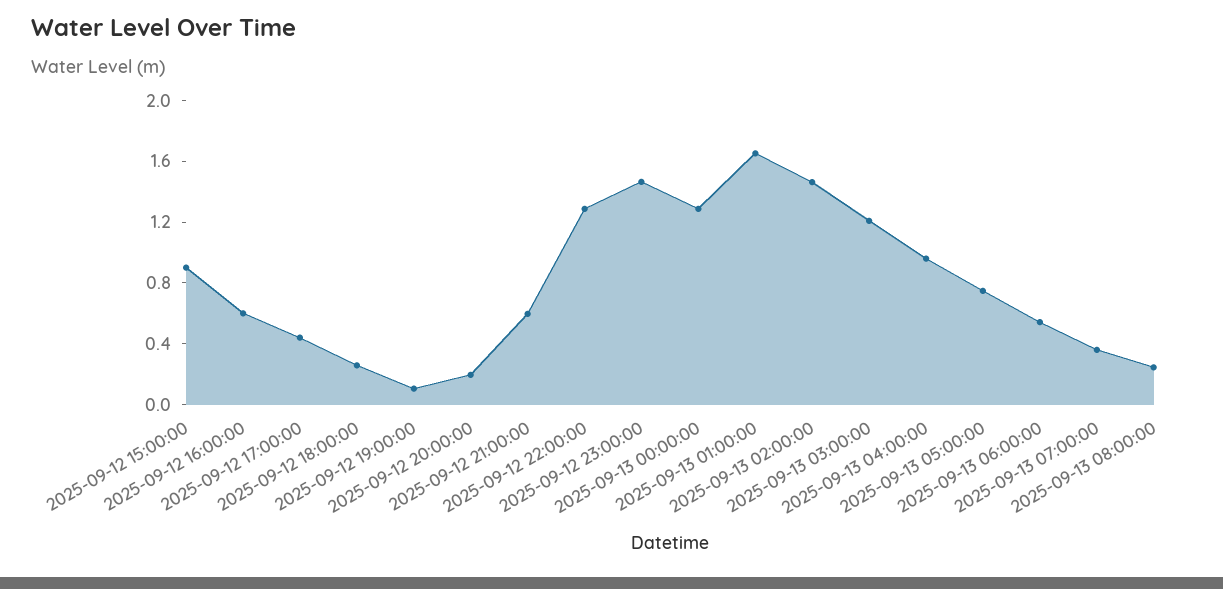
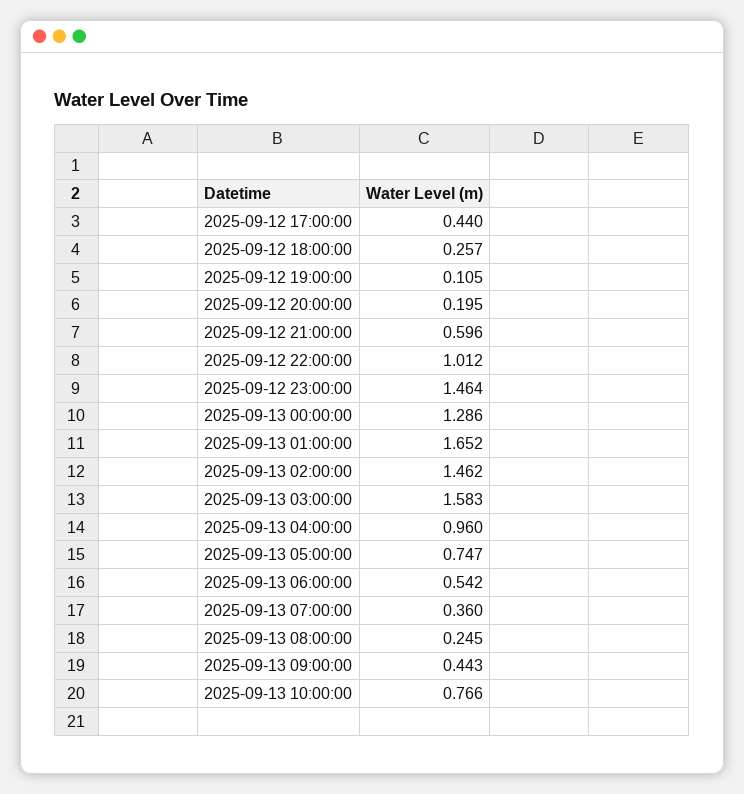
2025-09-12 15:00:00: 0.9 -> none
2025-09-12 16:00:00: 0.6 -> none
2025-09-12 22:00:00: 1.3 -> 1.012
2025-09-13 03:00:00: 1.2 -> 1.583
2025-09-13 09:00:00: none -> 0.443
2025-09-13 10:00:00: none -> 0.766

